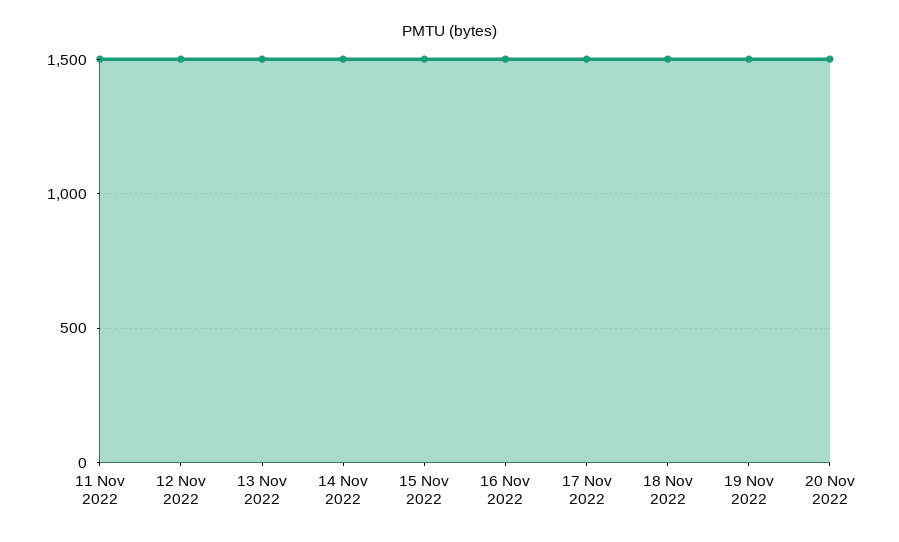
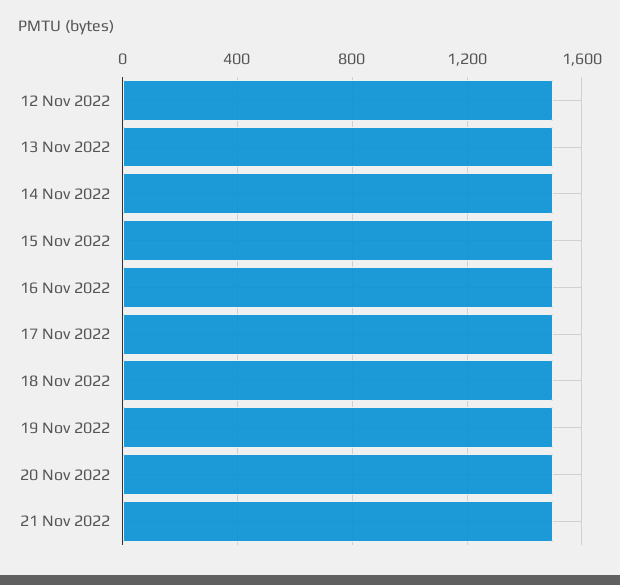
11 Nov 2022: 1500 -> none
21 Nov 2022: none -> 1500

